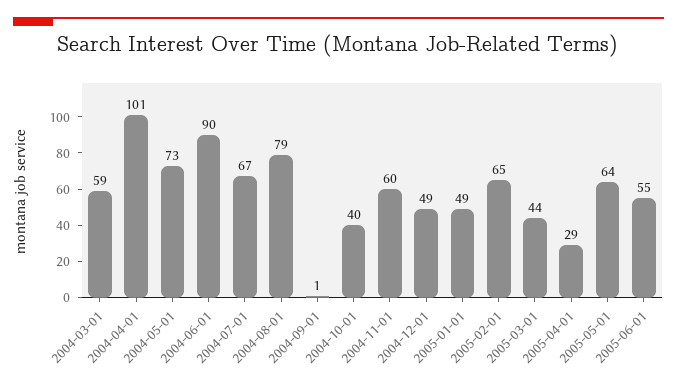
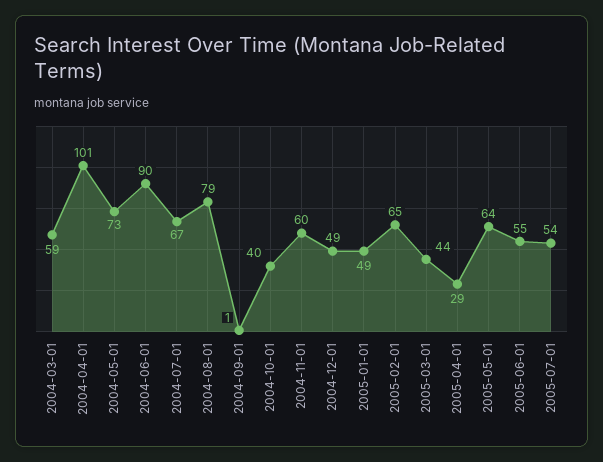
2005-07-01: none -> 54

